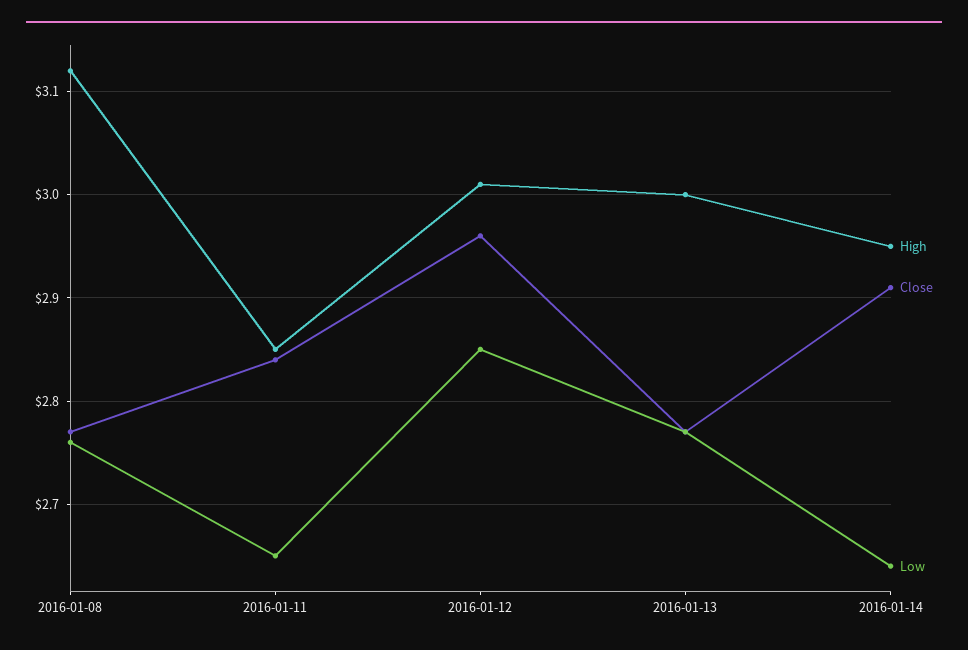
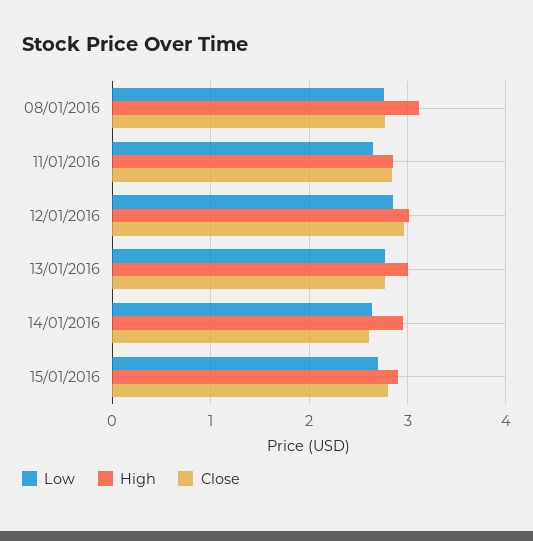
Close, 2016-01-14: 2.91 -> 2.6
Low, 15/01/2016: none -> 2.7
High, 15/01/2016: none -> 2.9
Close, 15/01/2016: none -> 2.8

